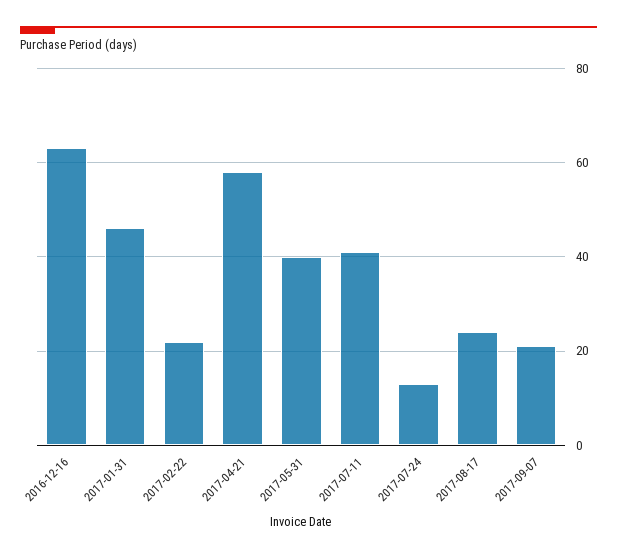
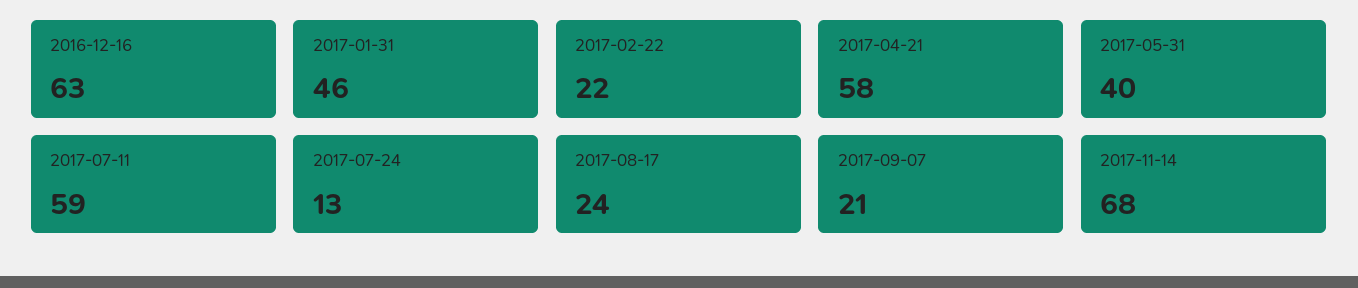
2017-07-11: 40 -> 59
2017-11-14: none -> 68

